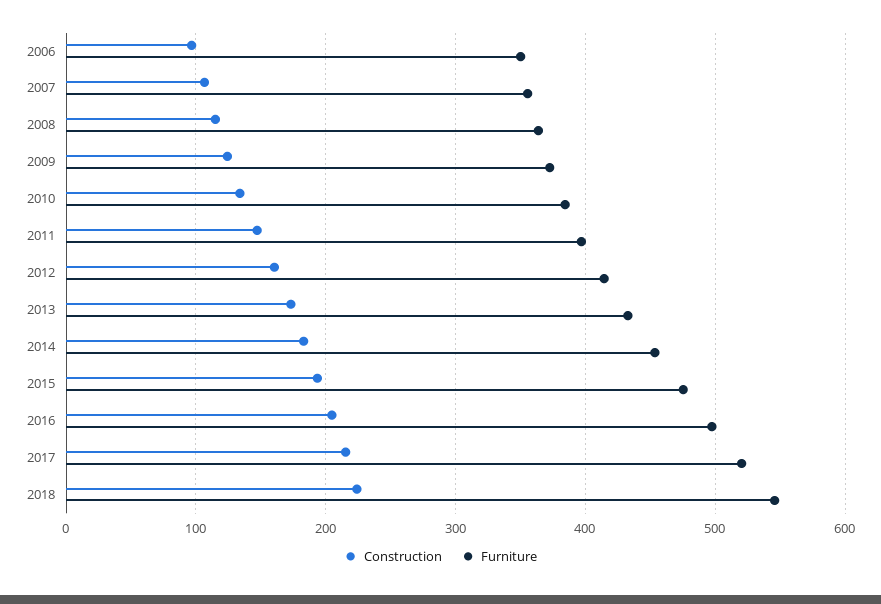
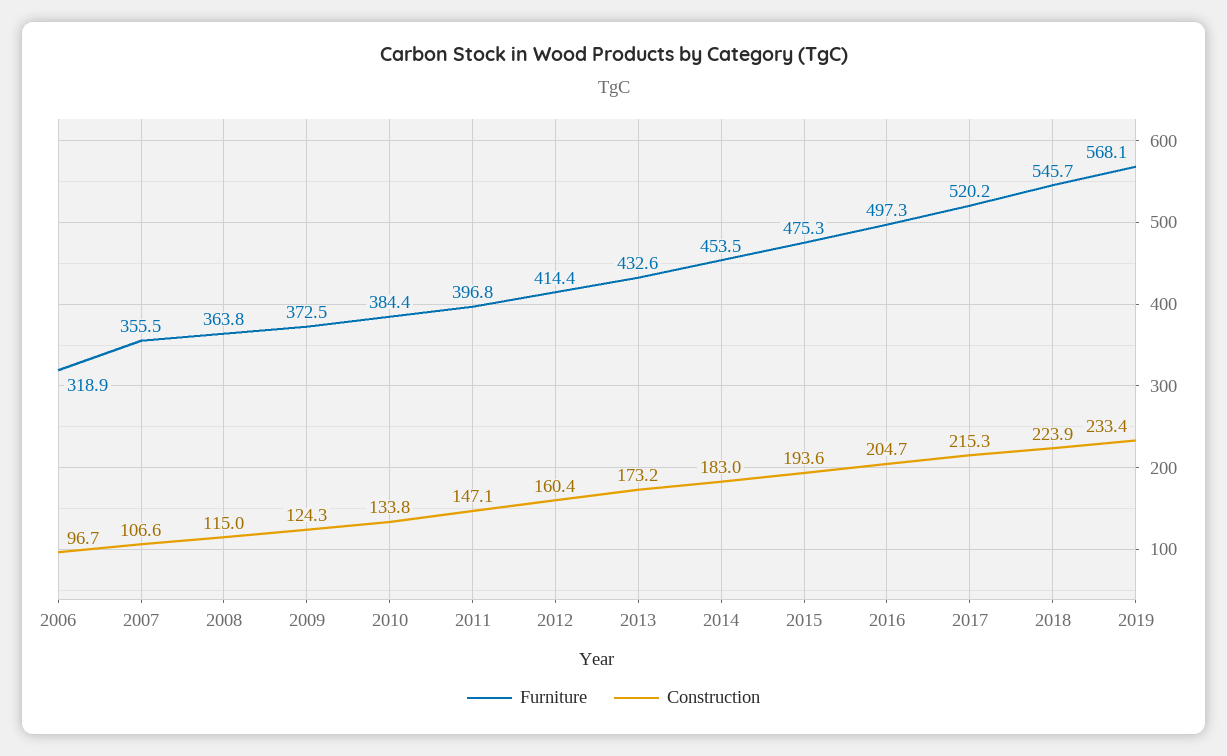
Furniture, 2006: 350 -> 318.9
Furniture, 2019: none -> 568.1
Construction, 2019: none -> 233.4

